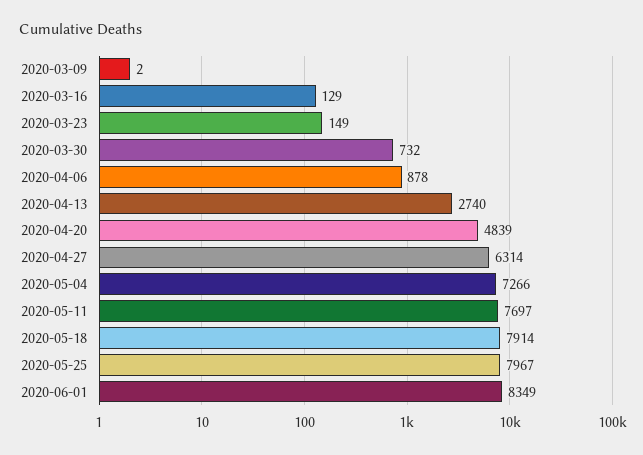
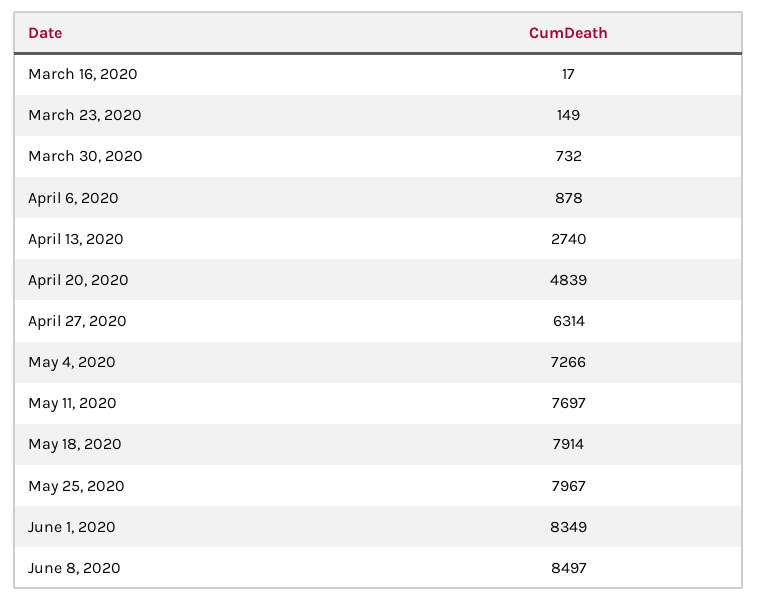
2020-03-09: 2 -> none
2020-03-16: 129 -> 17
June 8, 2020: none -> 8497

